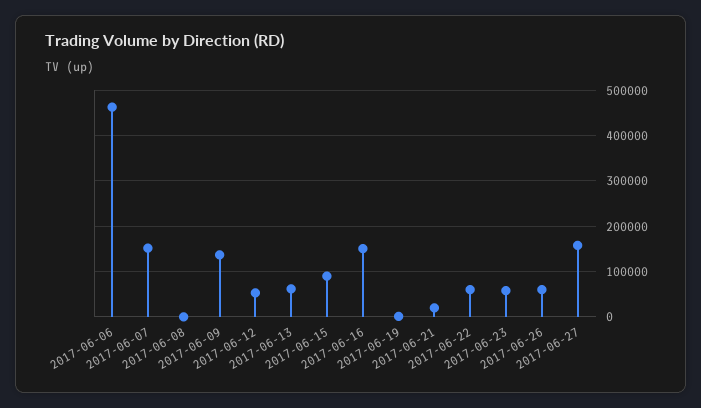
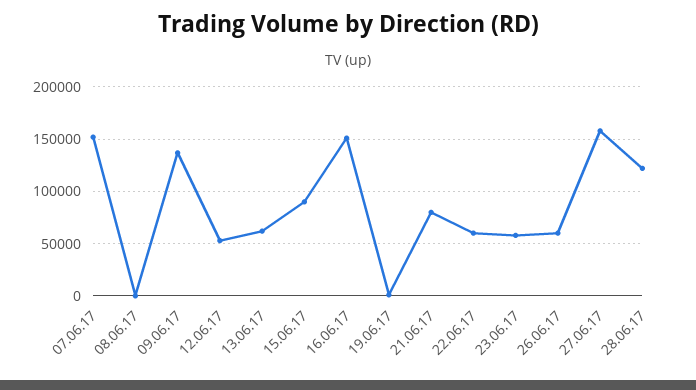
2017-06-06: 460000 -> none
2017-06-21: 20000 -> 80000
28.06.17: none -> 120000

